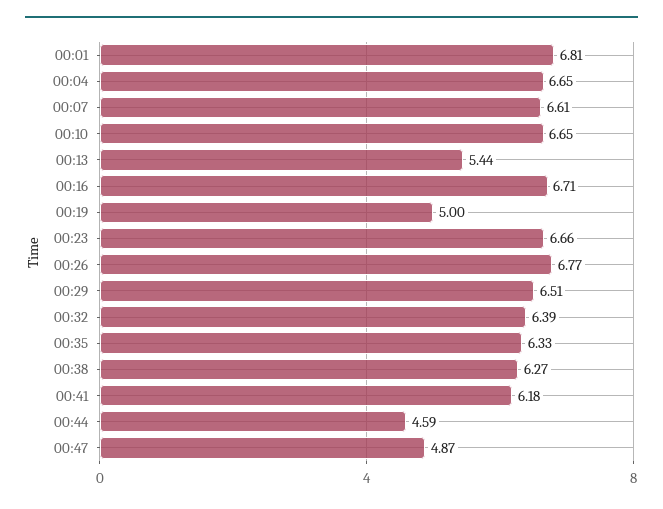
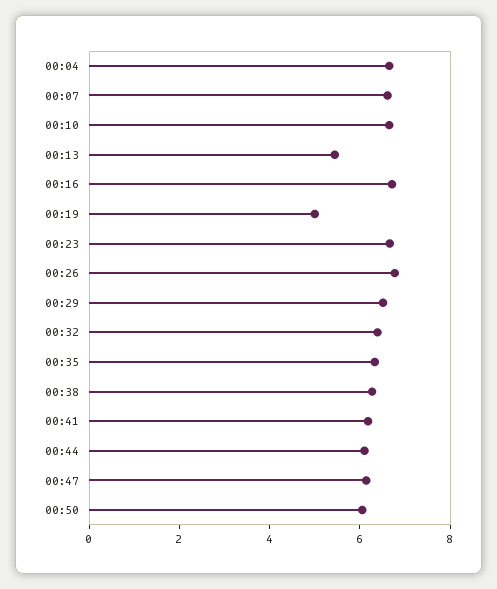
00:01: 6.81 -> none
00:44: 4.59 -> 6
00:47: 4.87 -> 6
00:50: none -> 6

